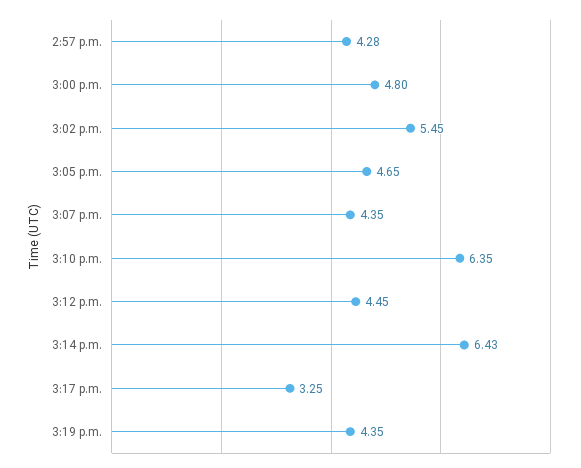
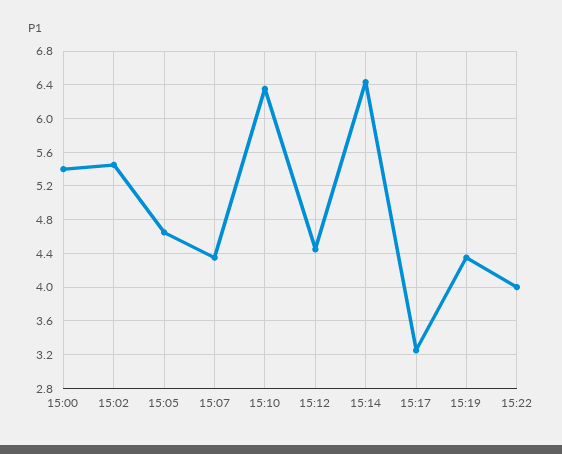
2:57 p.m.: 4.28 -> none
3:00 p.m.: 4.8 -> 5.4
15:22: none -> 4

